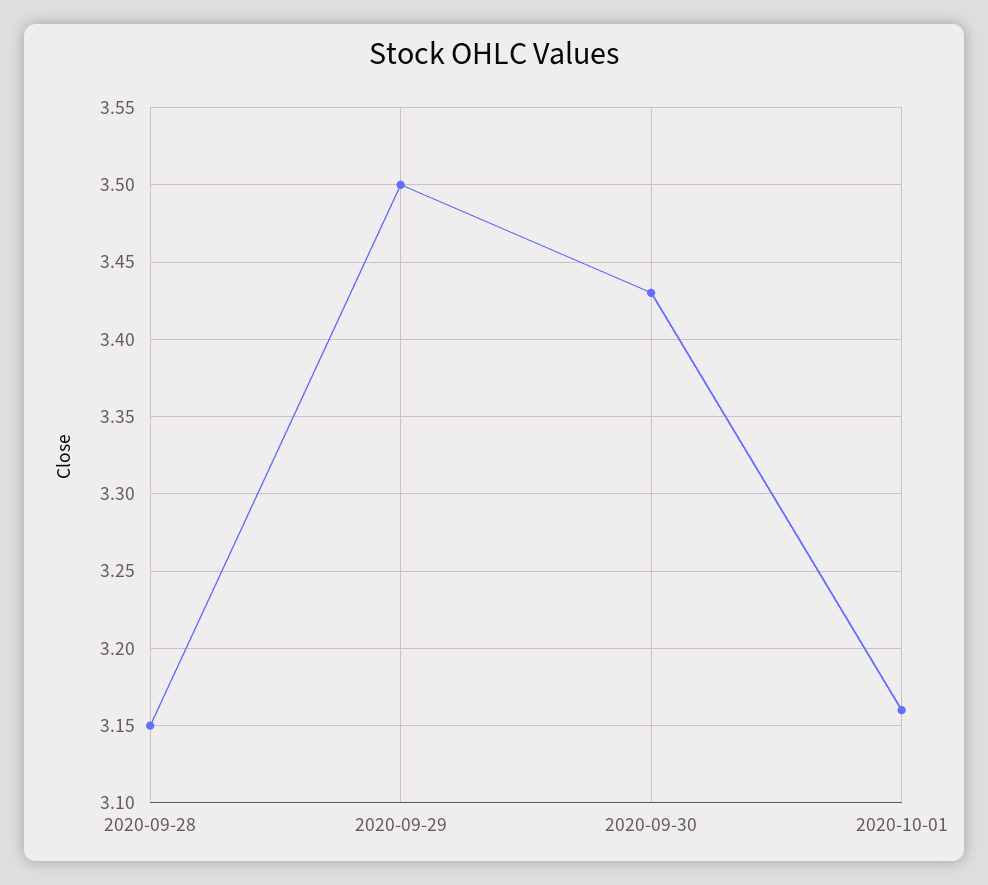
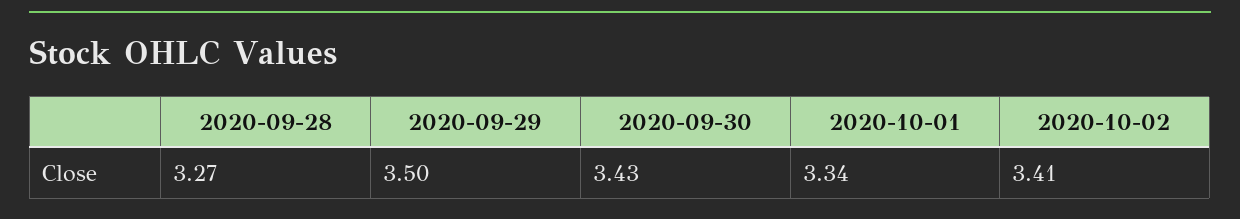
2020-09-28: 3.15 -> 3.27
2020-10-01: 3.16 -> 3.34
2020-10-02: none -> 3.41

